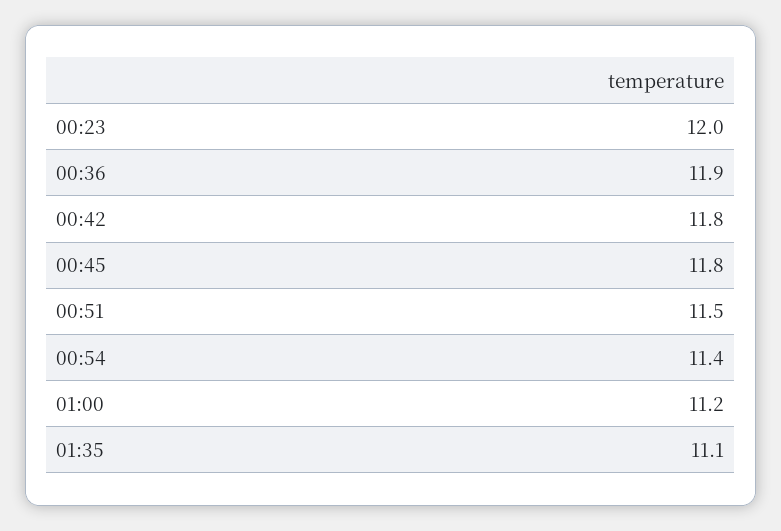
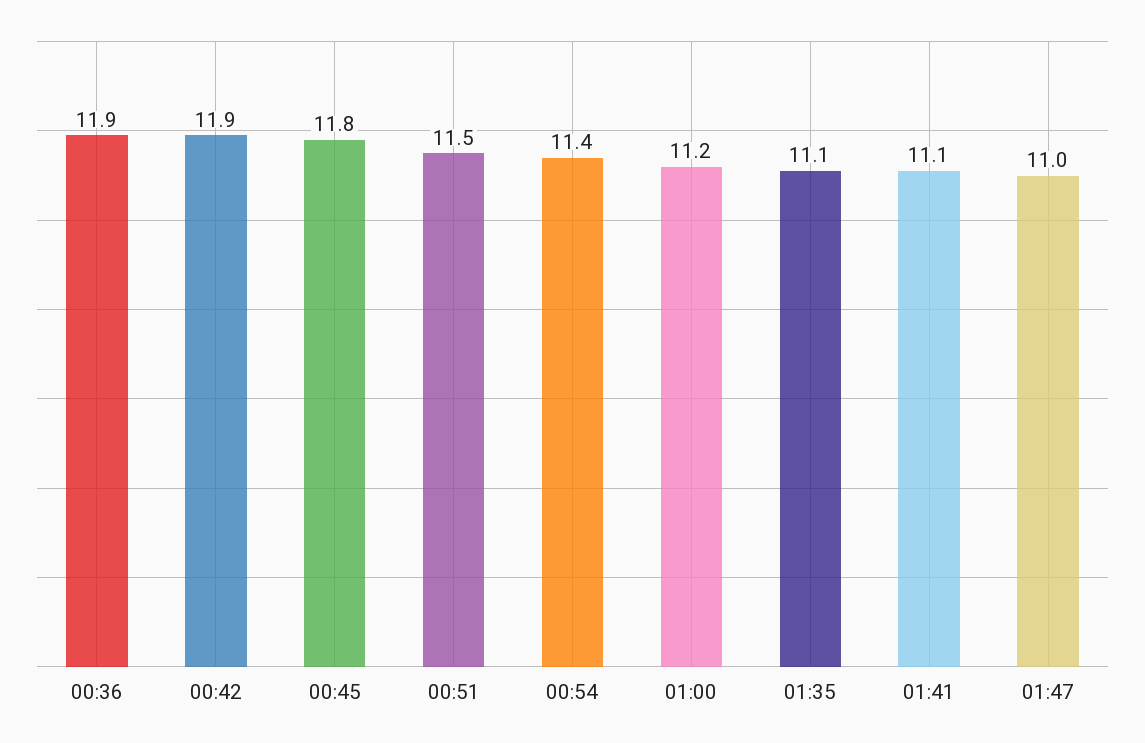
00:23: 12 -> none
00:42: 11.8 -> 11.9
01:41: none -> 11.1
01:47: none -> 11

